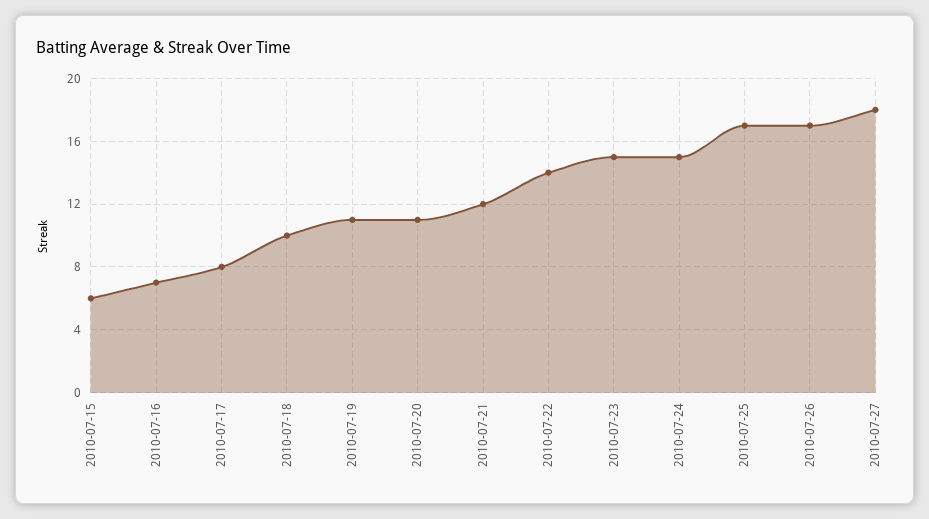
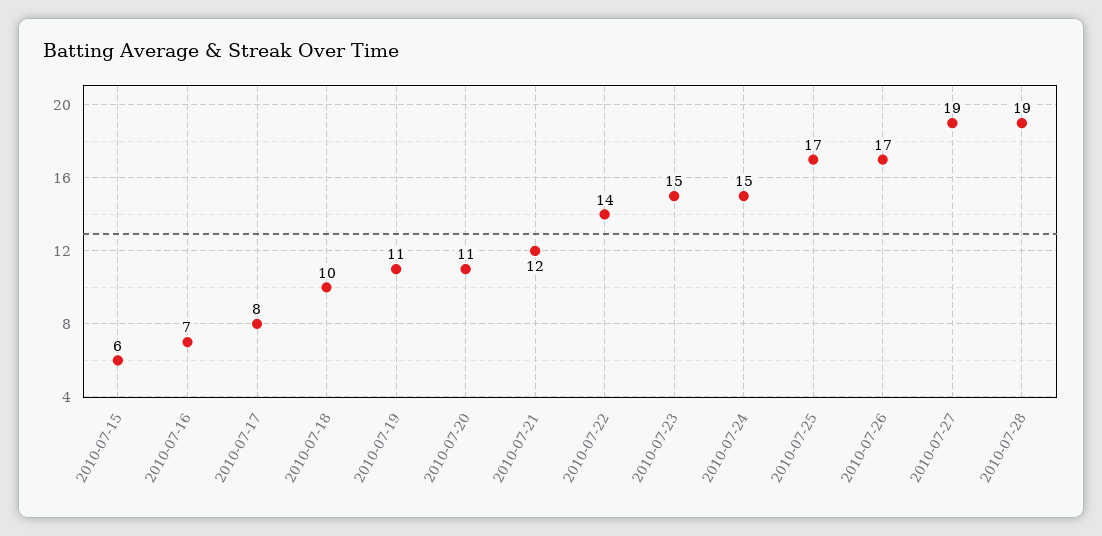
2010-07-27: 18 -> 19
2010-07-28: none -> 19

